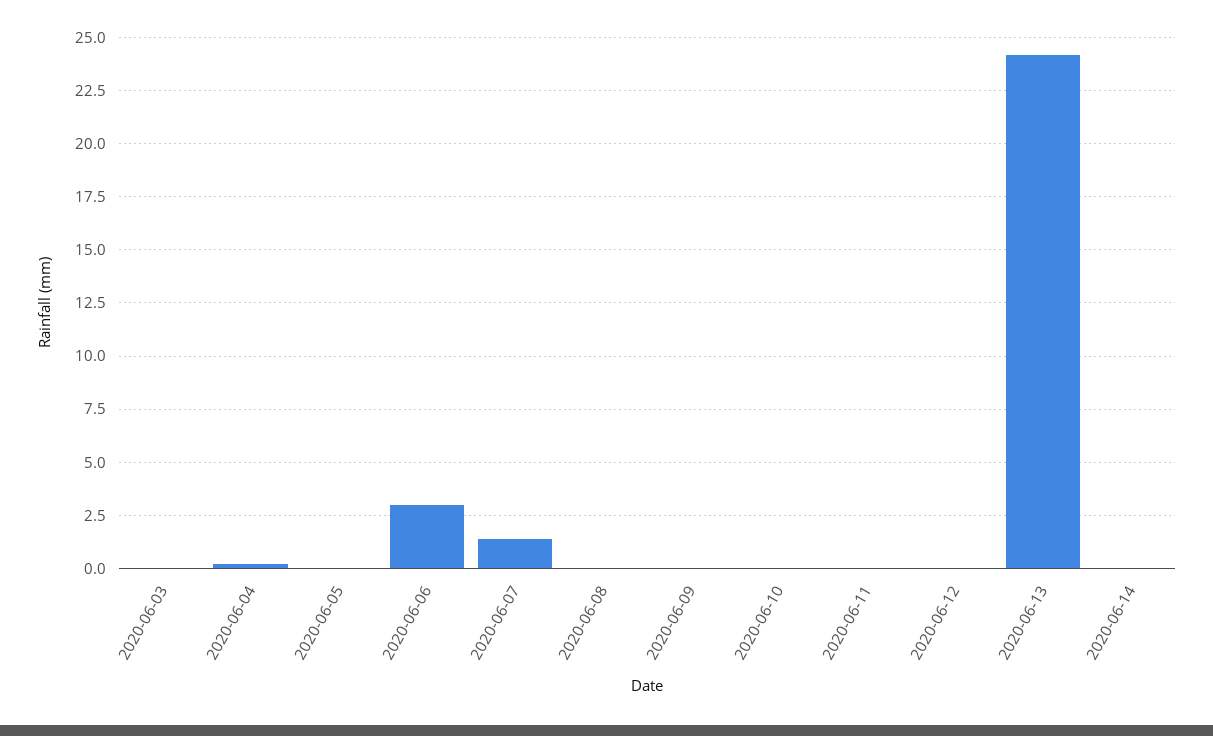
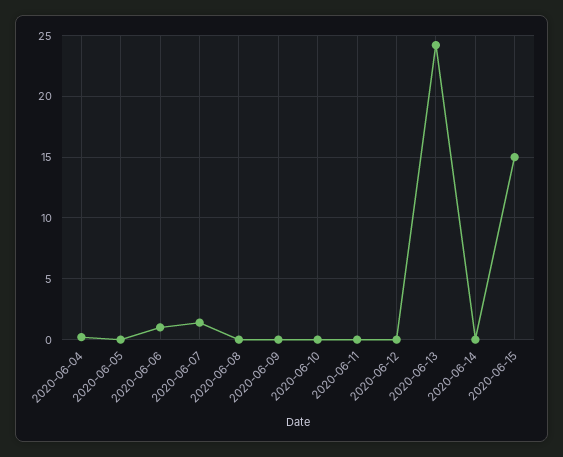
2020-06-03: 0 -> none
2020-06-06: 3 -> 1
2020-06-15: none -> 15

